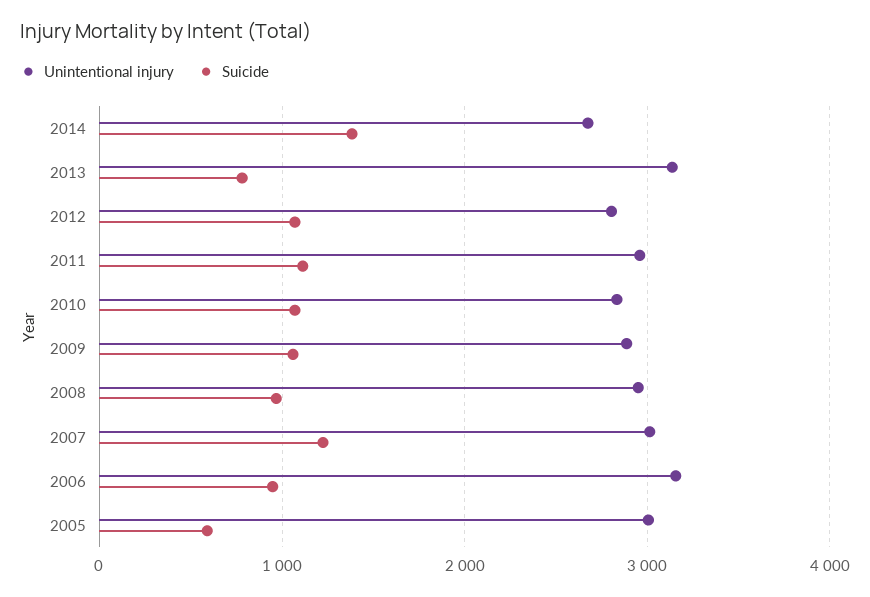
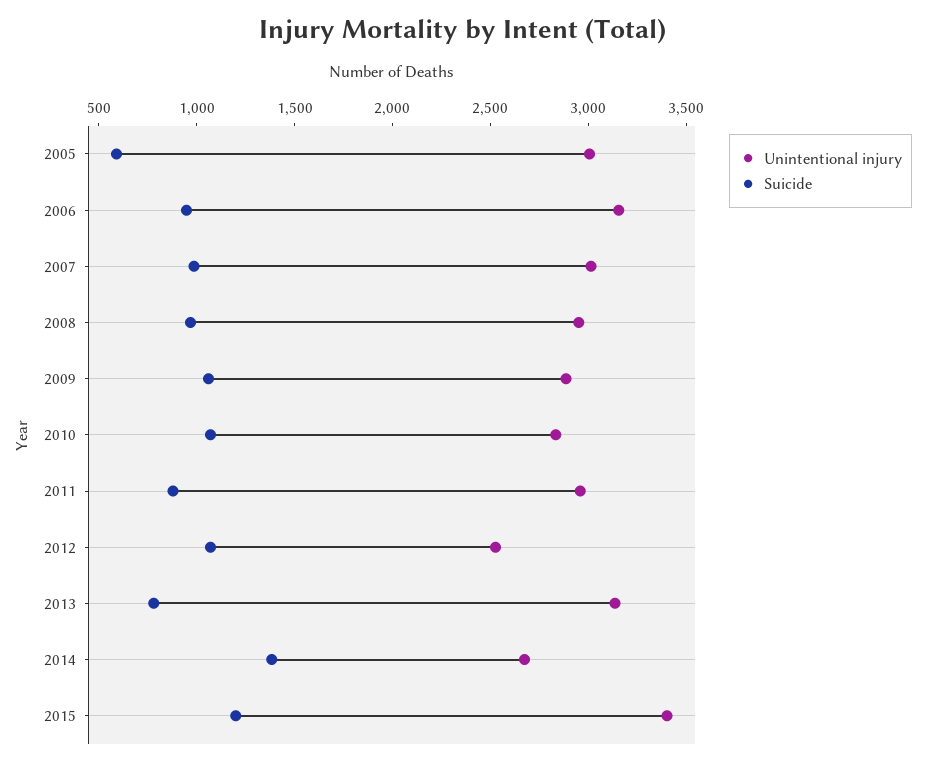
Unintentional injury, 2012: 2800 -> 2500
Suicide, 2011: 1100 -> 900
Suicide, 2007: 1200 -> 1000
Unintentional injury, 2015: none -> 3400
Suicide, 2015: none -> 1200

